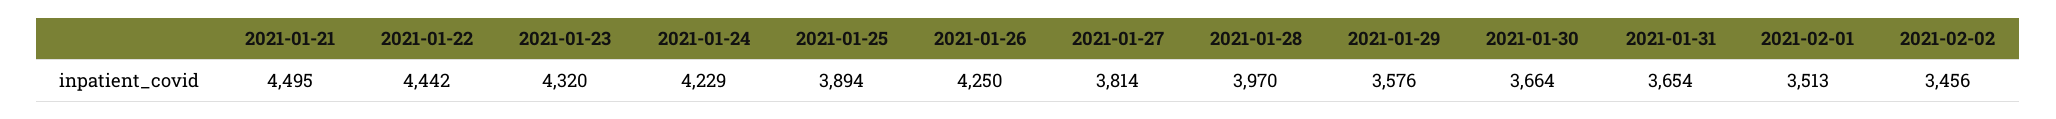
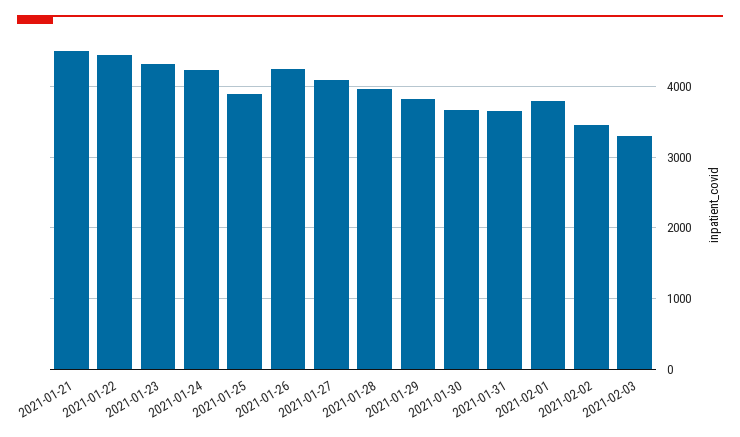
2021-01-27: 3814 -> 4100
2021-01-29: 3576 -> 3800
2021-02-01: 3513 -> 3800
2021-02-03: none -> 3300

